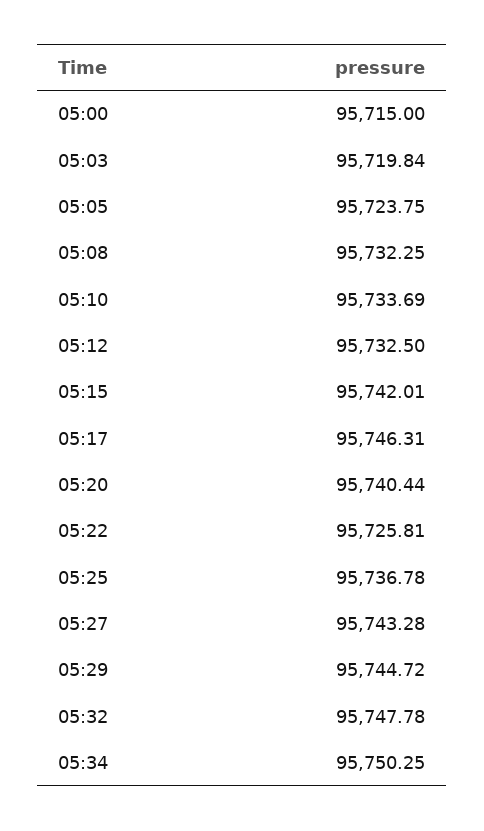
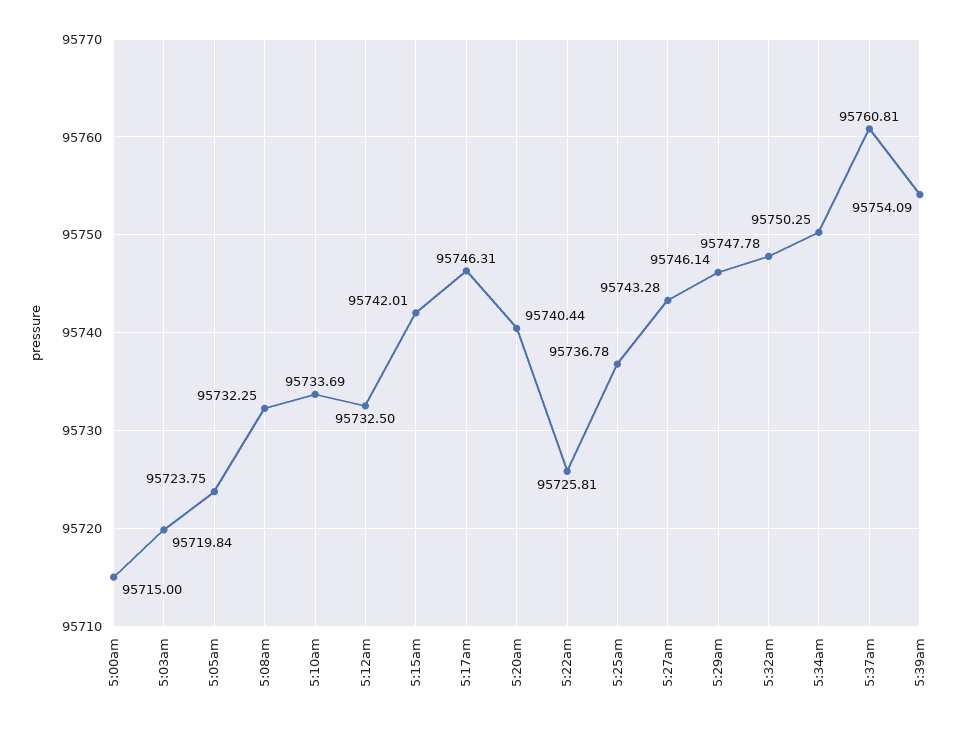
05:29: 95744.72 -> 95746.14
5:37am: none -> 95760.81
5:39am: none -> 95754.09

